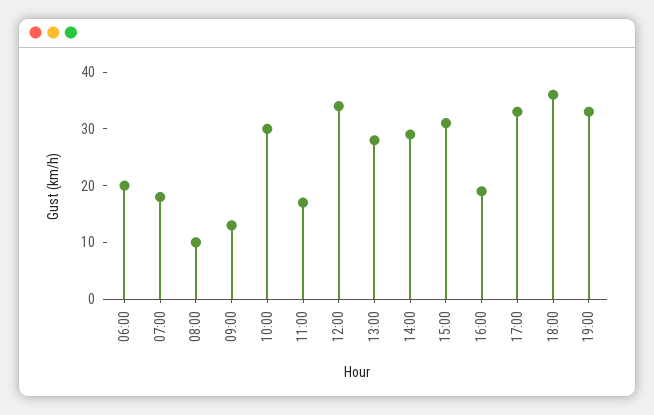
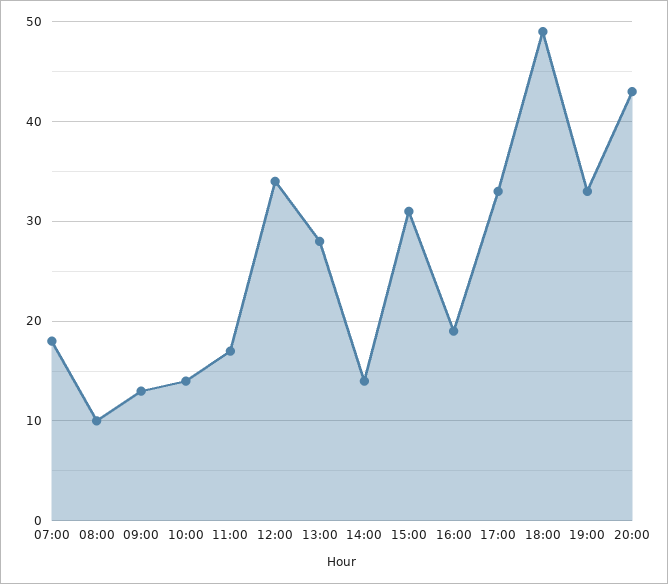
06:00: 20 -> none
10:00: 30 -> 14
14:00: 30 -> 14
18:00: 35 -> 49
20:00: none -> 43

